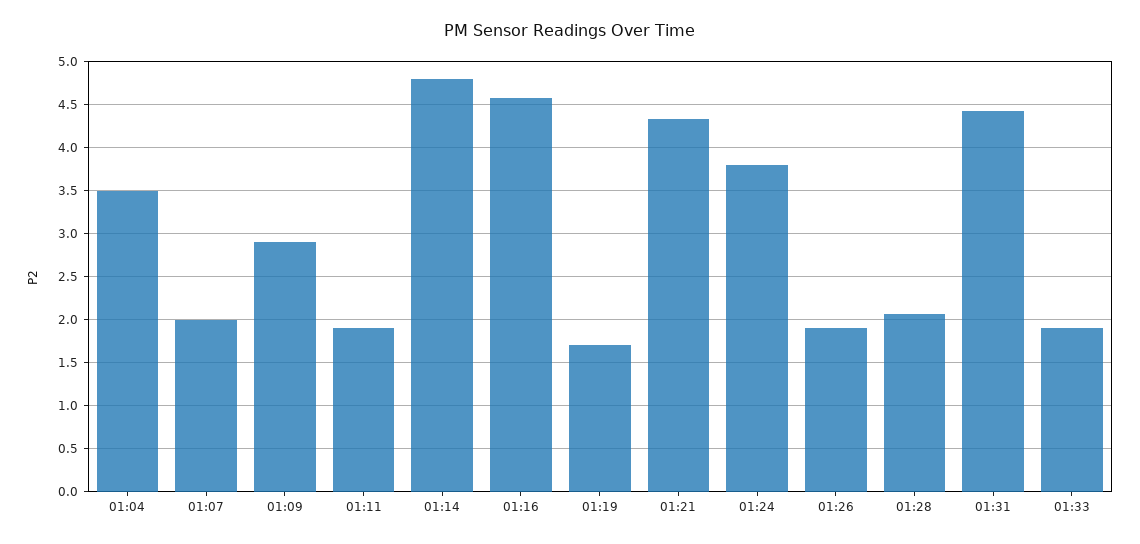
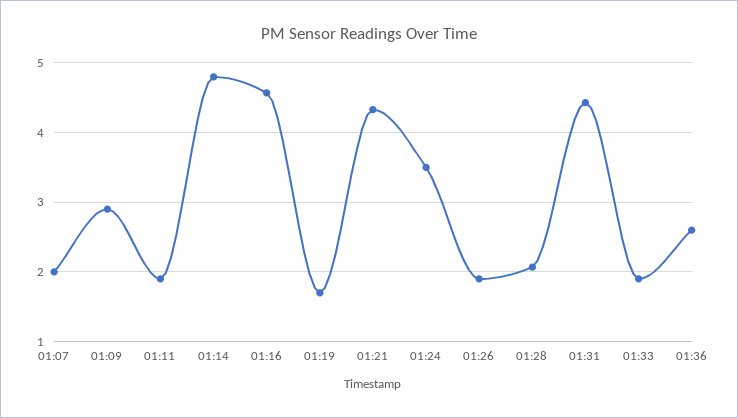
01:04: 3.5 -> none
01:24: 3.8 -> 3.5
01:36: none -> 2.6

